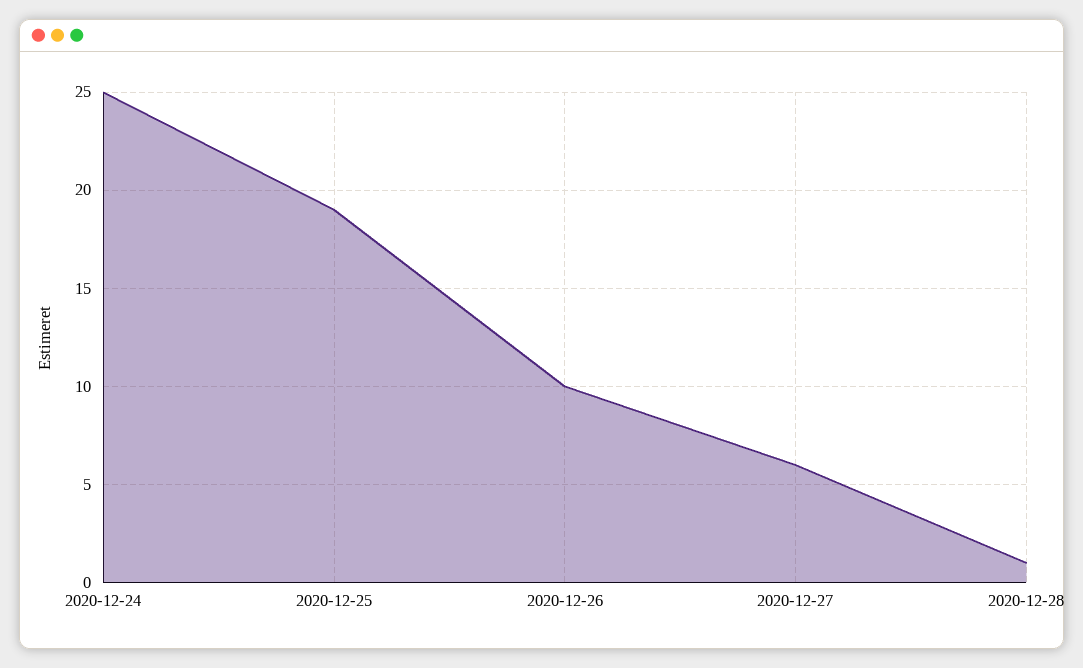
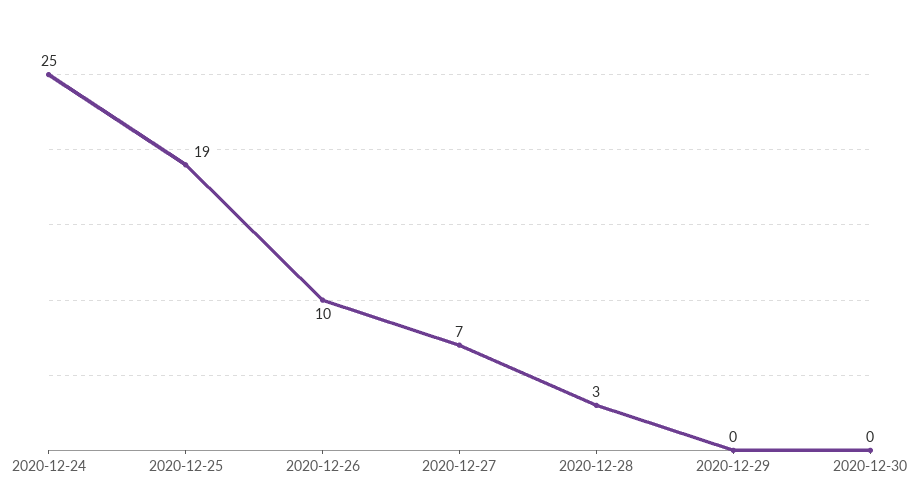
2020-12-27: 6 -> 7
2020-12-28: 1 -> 3
2020-12-29: none -> 0
2020-12-30: none -> 0

